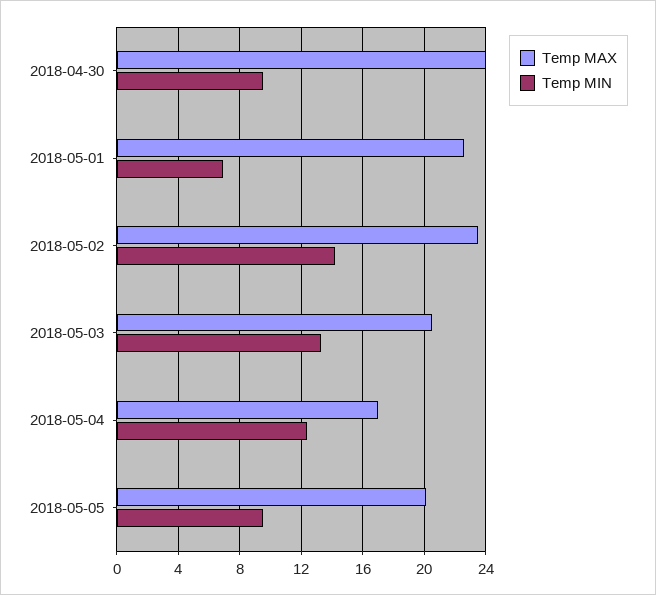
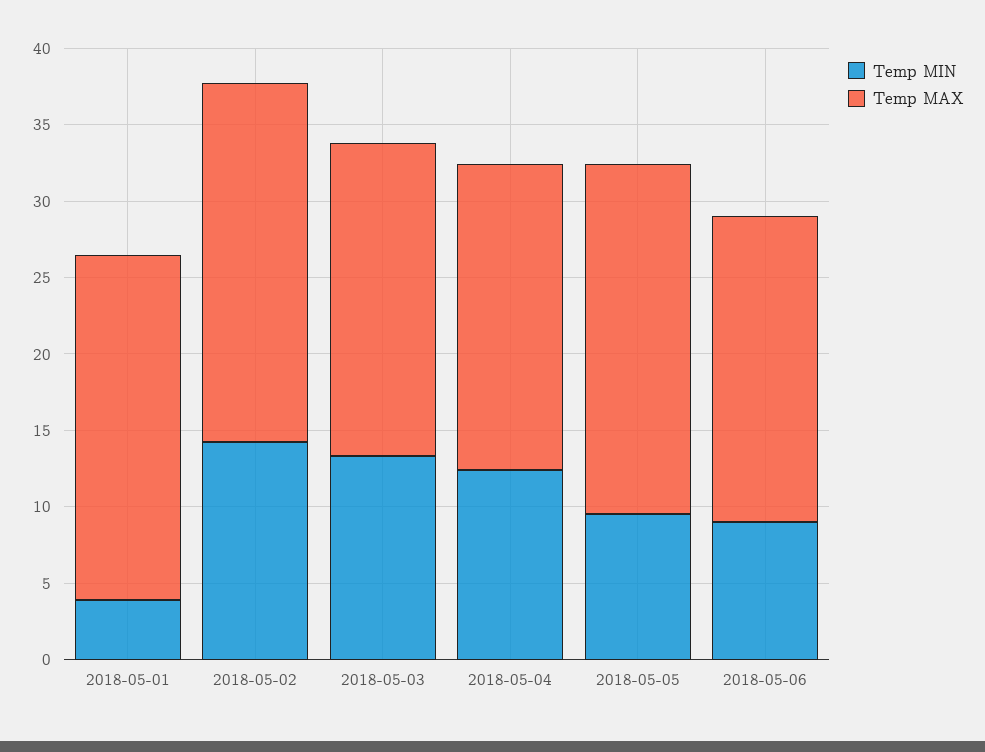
Temp MAX, 2018-04-30: 24 -> none
Temp MIN, 2018-04-30: 9.5 -> none
Temp MIN, 2018-05-01: 7 -> 4
Temp MAX, 2018-05-04: 17 -> 20
Temp MAX, 2018-05-05: 20 -> 23
Temp MIN, 2018-05-06: none -> 9
Temp MAX, 2018-05-06: none -> 20

